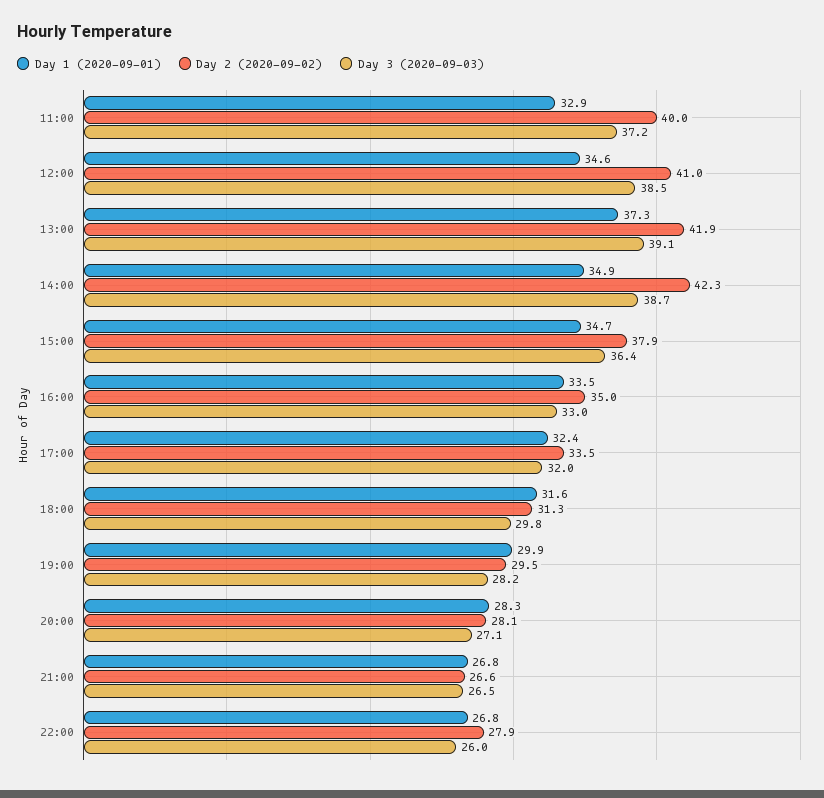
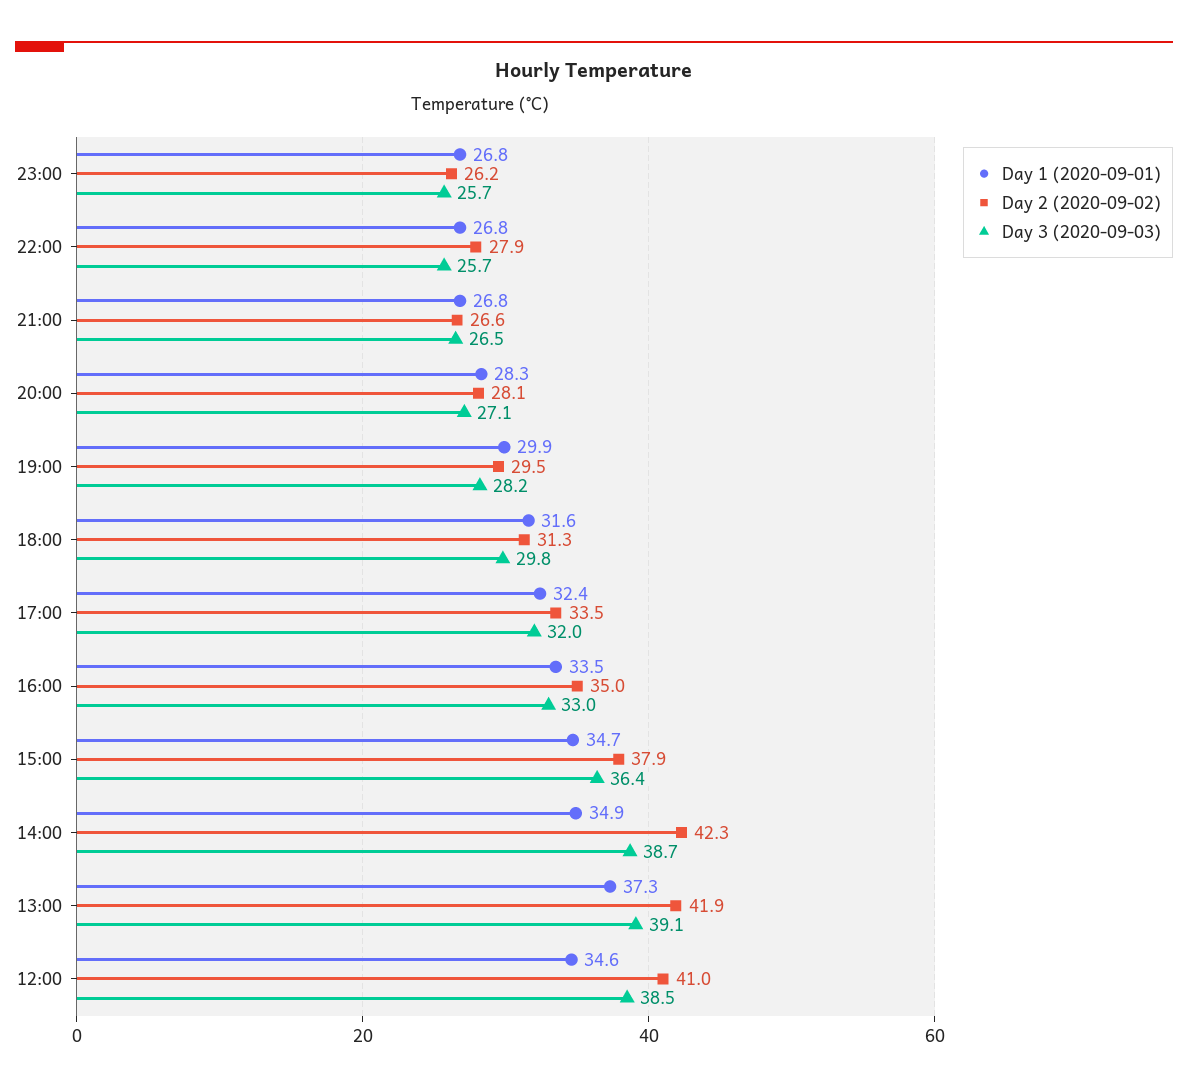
Day 1 (2020-09-01), 11:00: 32.9 -> none
Day 2 (2020-09-02), 11:00: 40 -> none
Day 3 (2020-09-03), 11:00: 37.2 -> none
Day 3 (2020-09-03), 22:00: 26 -> 25.7
Day 1 (2020-09-01), 23:00: none -> 26.8
Day 2 (2020-09-02), 23:00: none -> 26.2
Day 3 (2020-09-03), 23:00: none -> 25.7

